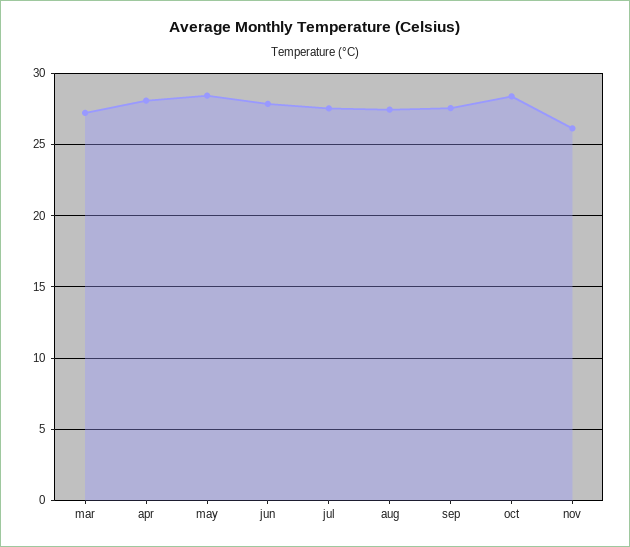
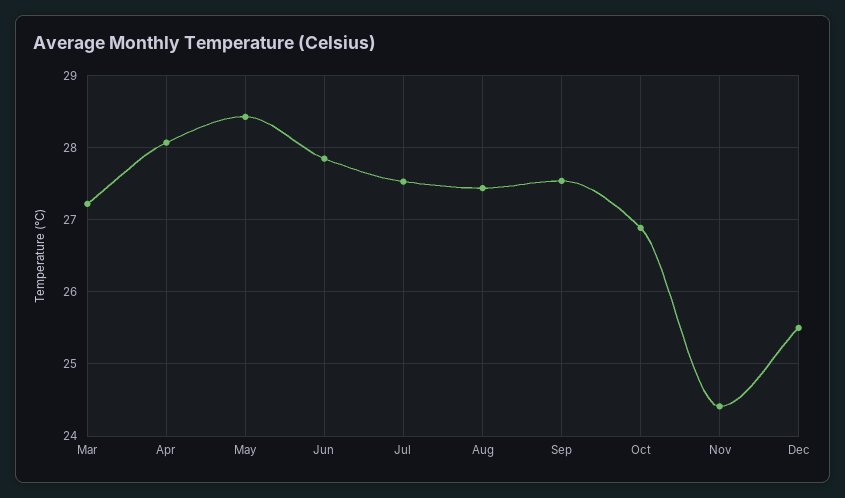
oct: 28.5 -> 26.9
nov: 26 -> 24.4
Dec: none -> 25.5

